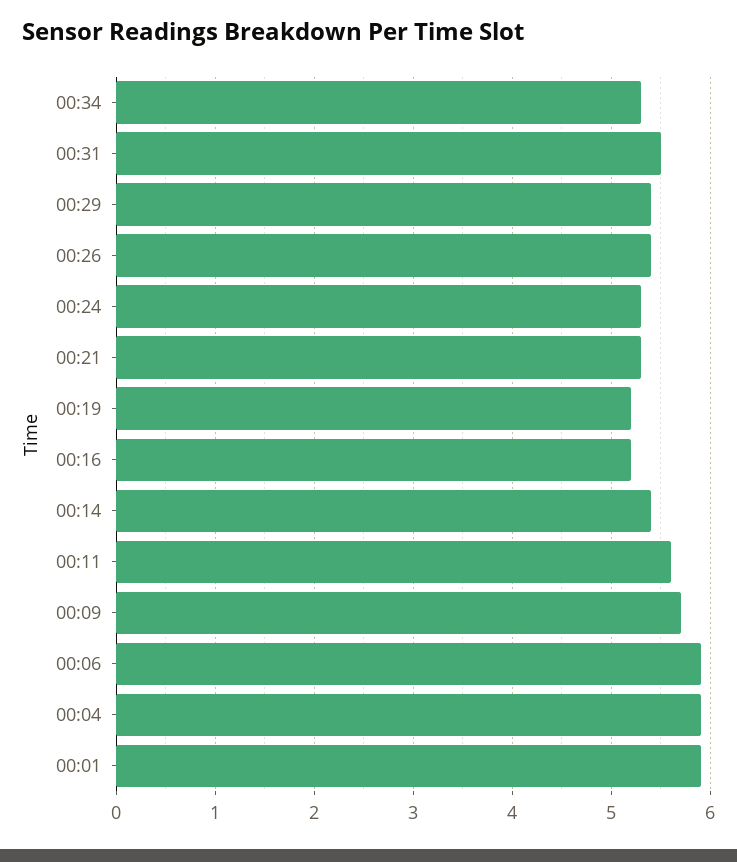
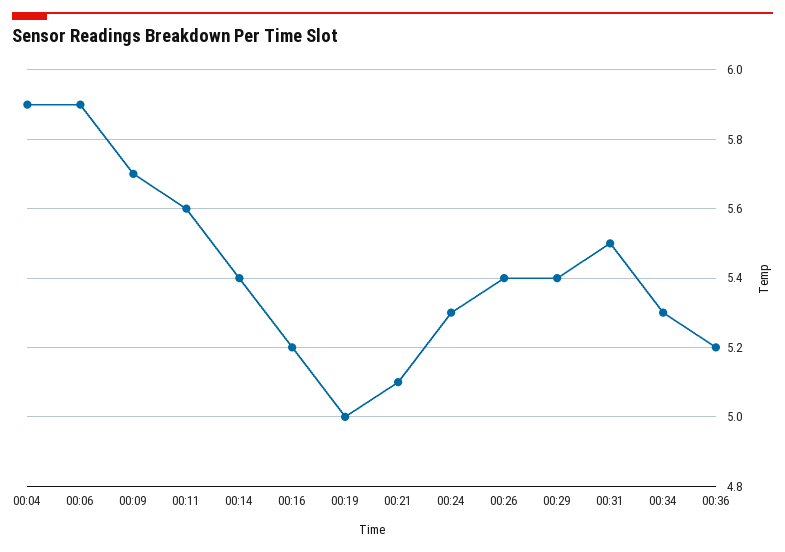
00:21: 5.3 -> 5.1
00:19: 5.2 -> 5
00:01: 5.9 -> none
00:36: none -> 5.2

